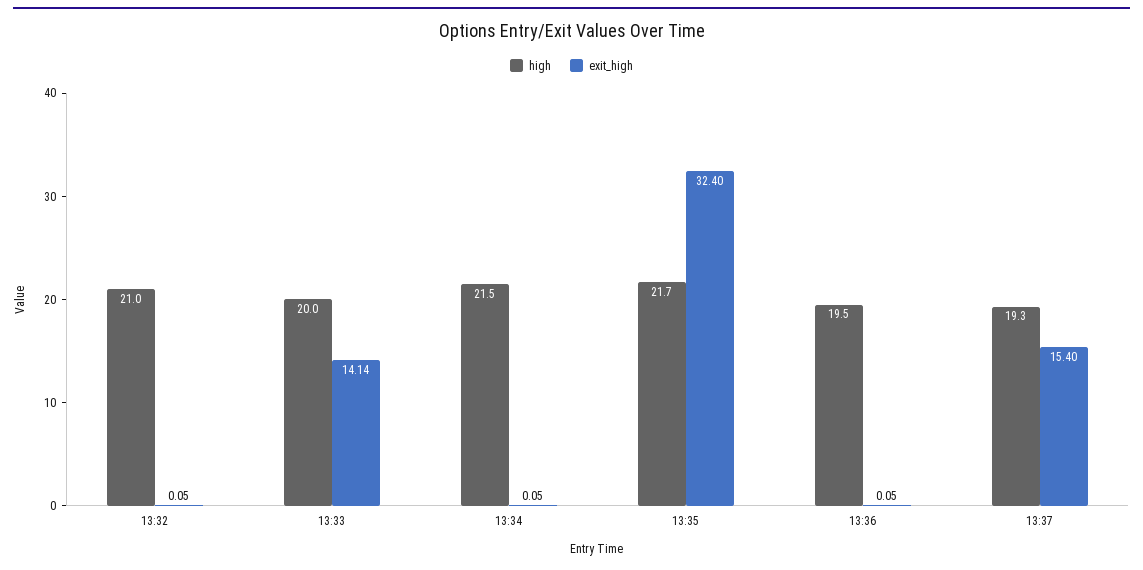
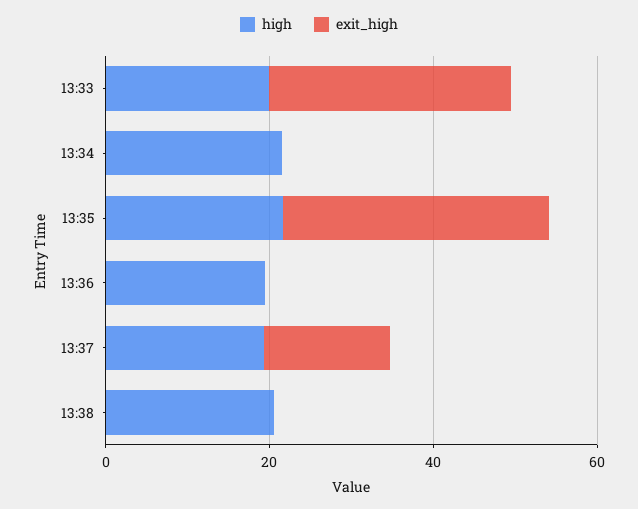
high, 13:32: 21 -> none
exit_high, 13:32: 0.05 -> none
exit_high, 13:33: 14.14 -> 30
high, 13:38: none -> 20
exit_high, 13:38: none -> 0

